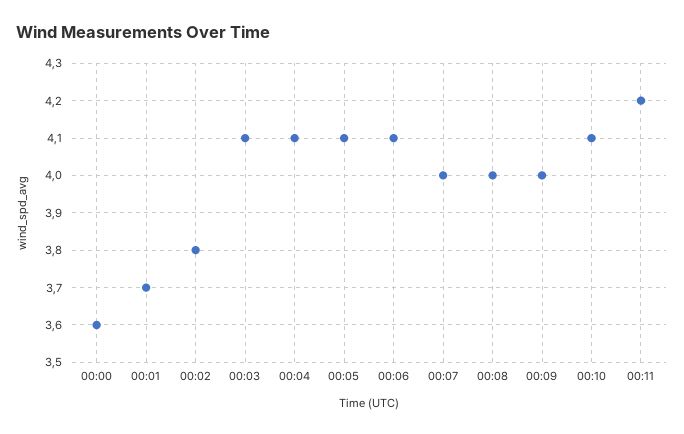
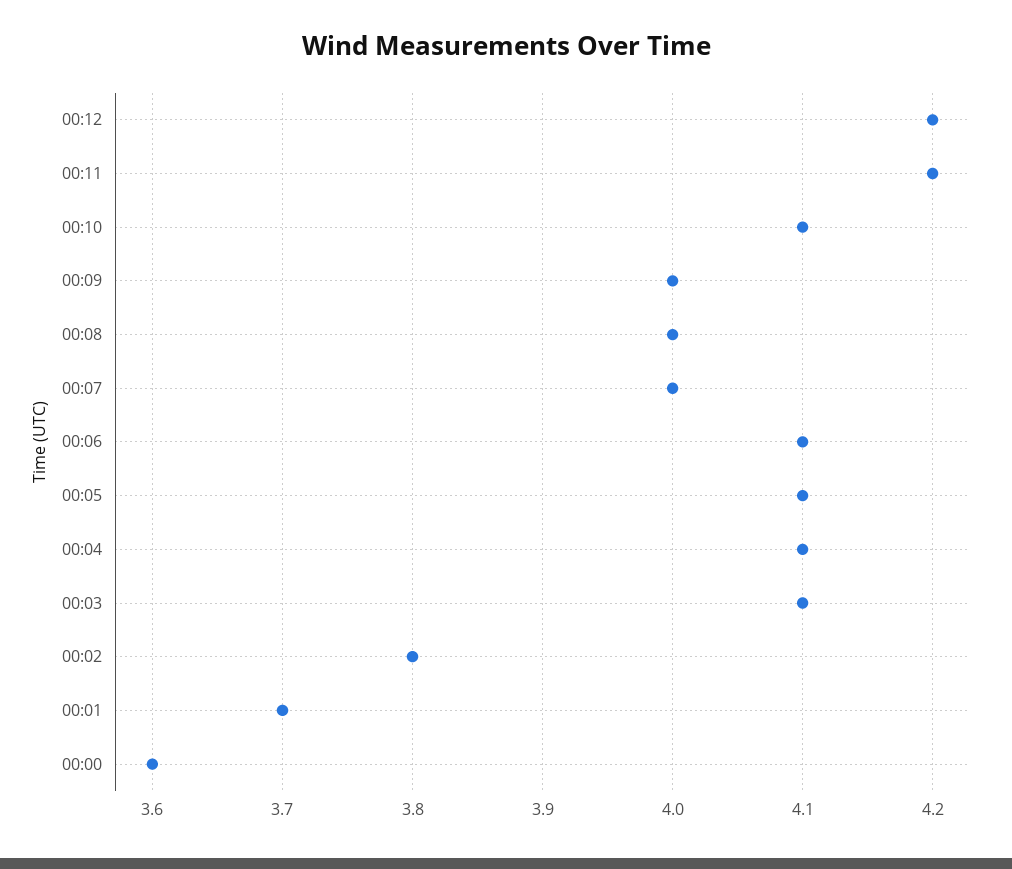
00:12: none -> 4.2

